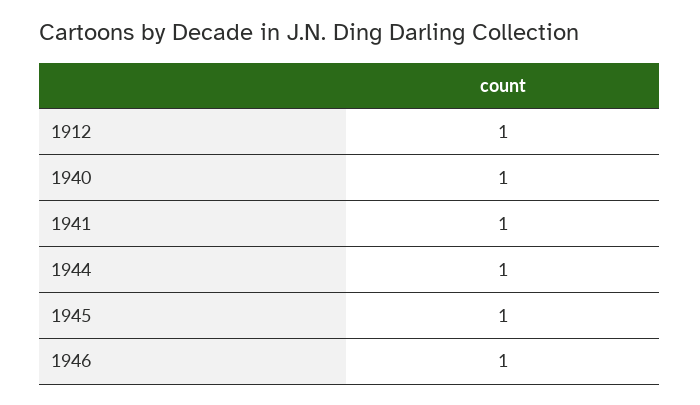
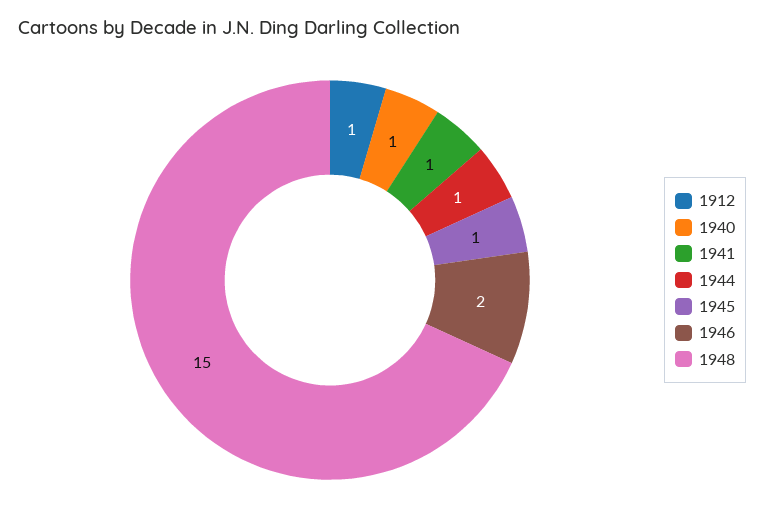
1946: 1 -> 2
1948: none -> 15

